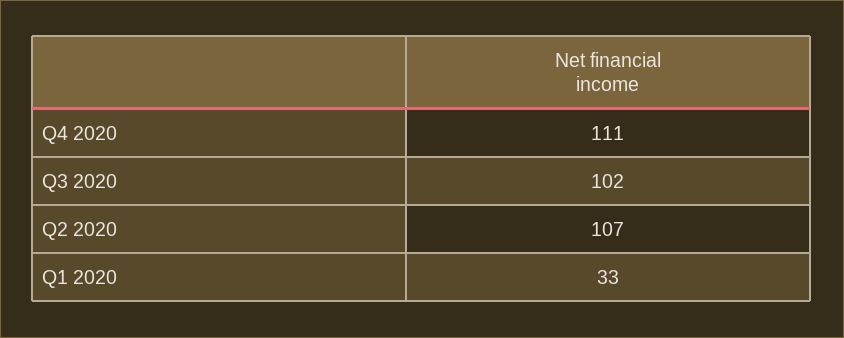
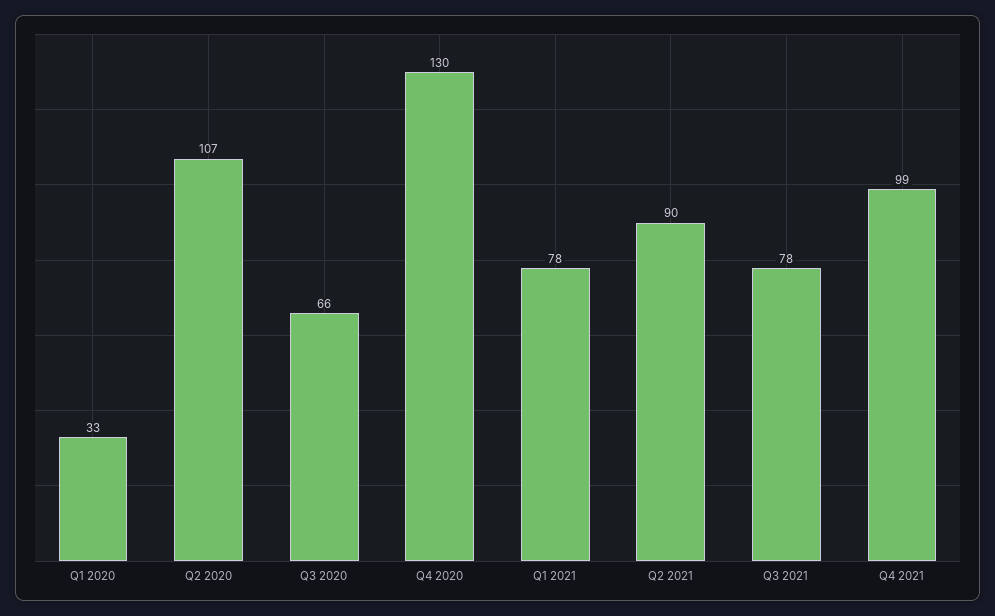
Q4 2020: 111 -> 130
Q3 2020: 102 -> 66
Q1 2021: none -> 78
Q2 2021: none -> 90
Q3 2021: none -> 78
Q4 2021: none -> 99

